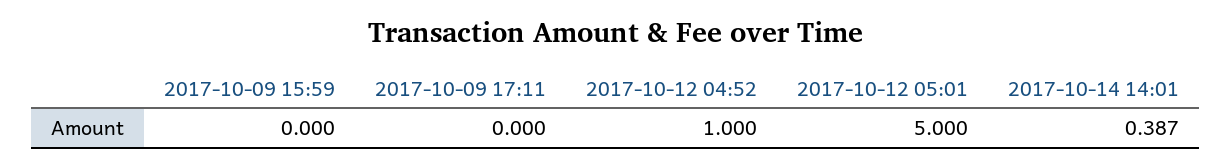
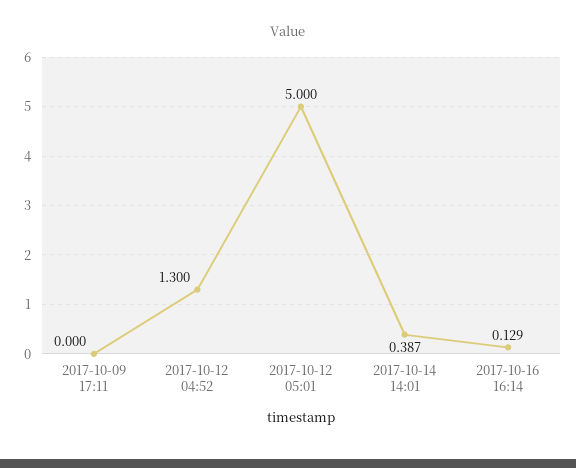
2017-10-09 15:59: 0 -> none
2017-10-12 04:52: 1 -> 1.3
2017-10-16 16:14: none -> 0.129

